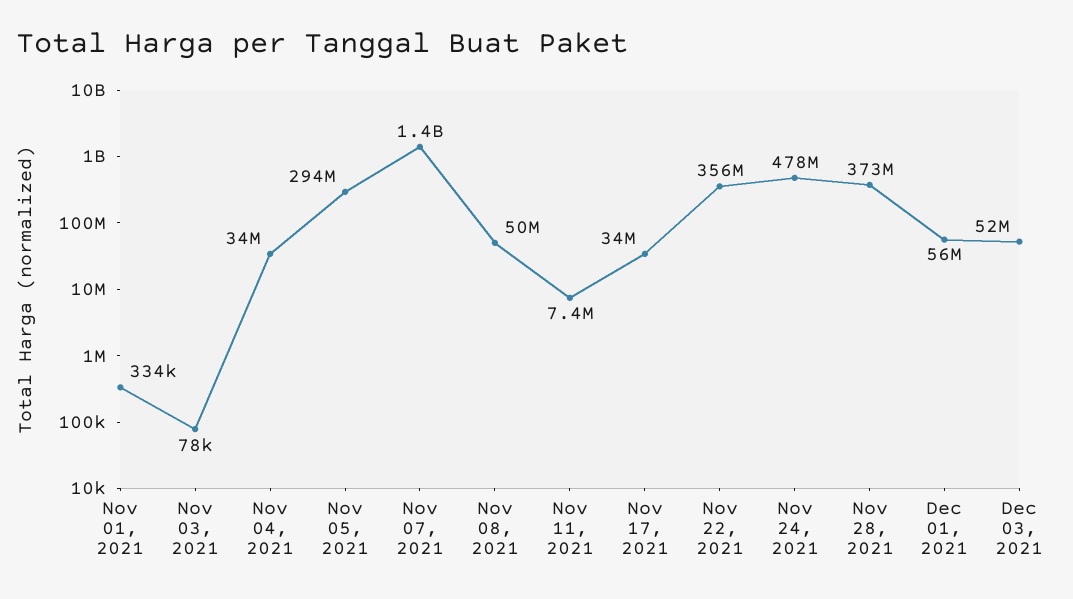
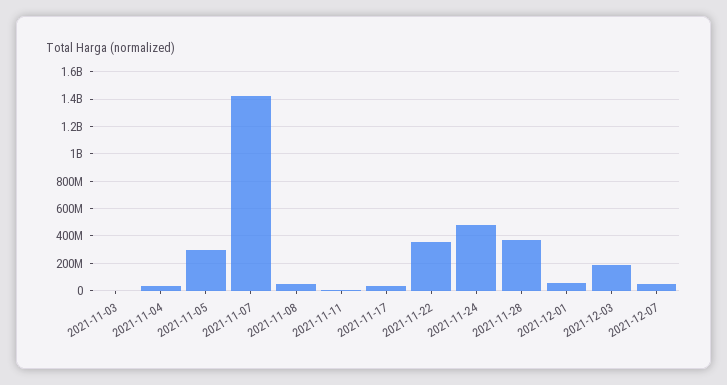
Nov 01, 2021: 334000 -> none
Dec 03, 2021: 52000000 -> 200000000
2021-12-07: none -> 50000000

